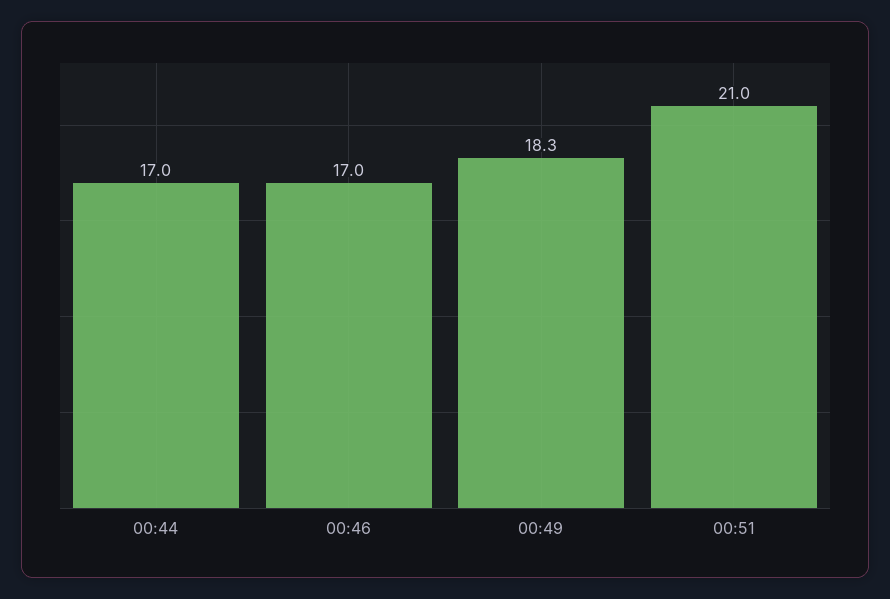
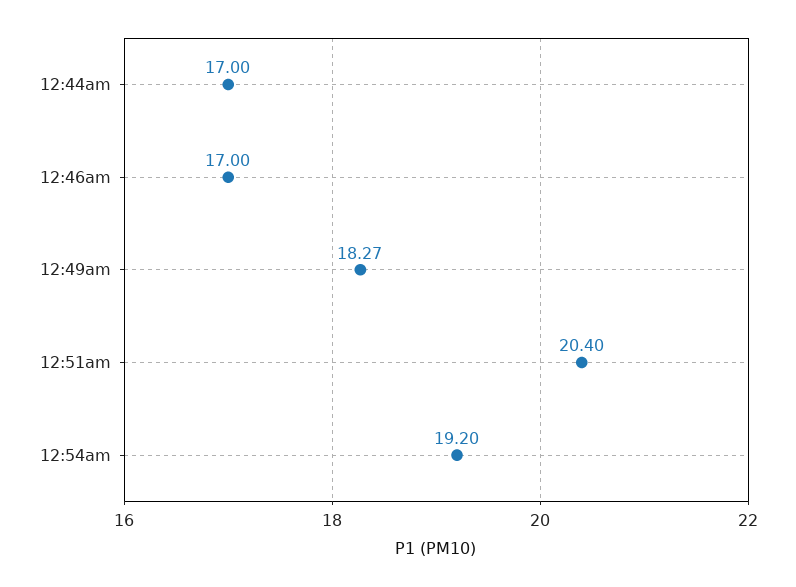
00:51: 21 -> 20.4
12:54am: none -> 19.2

